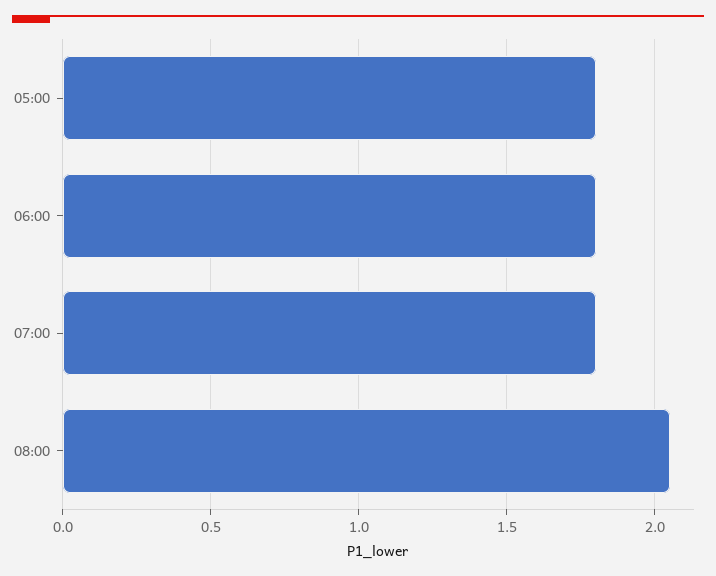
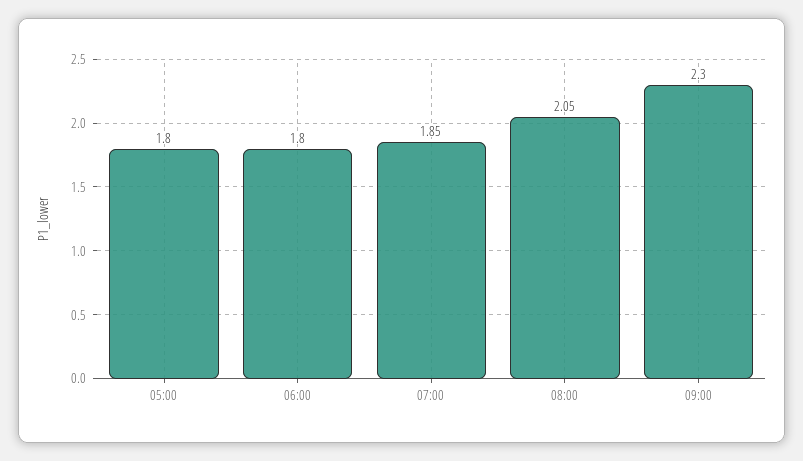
07:00: 1.8 -> 1.85
09:00: none -> 2.3

